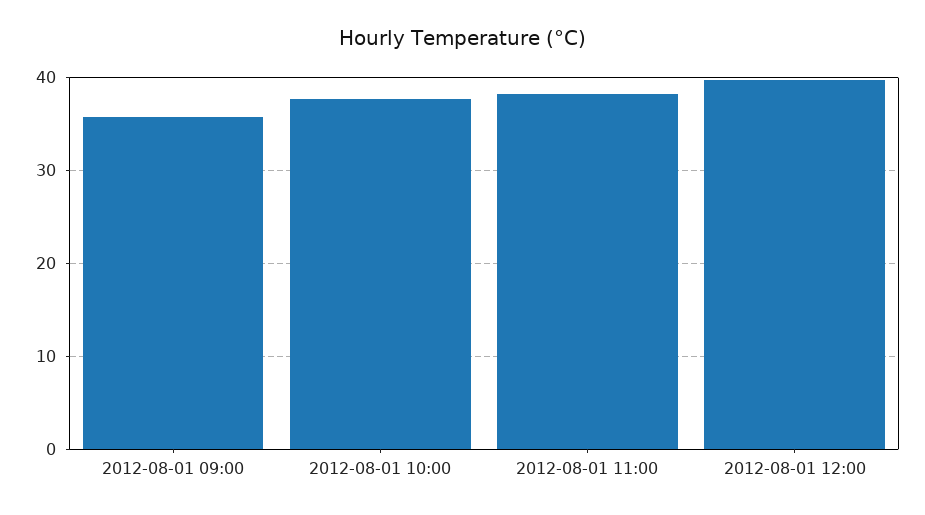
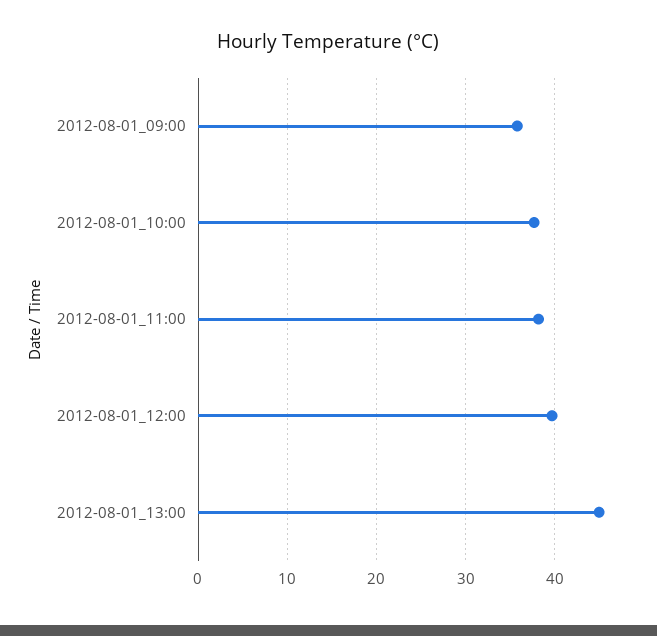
2012-08-01_13:00: none -> 45

